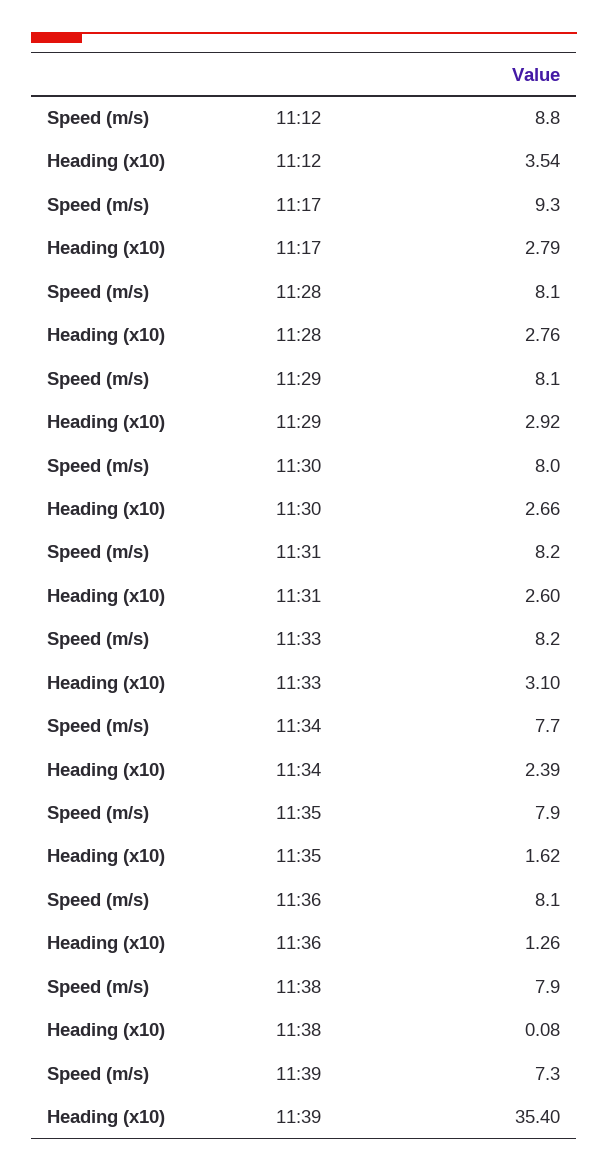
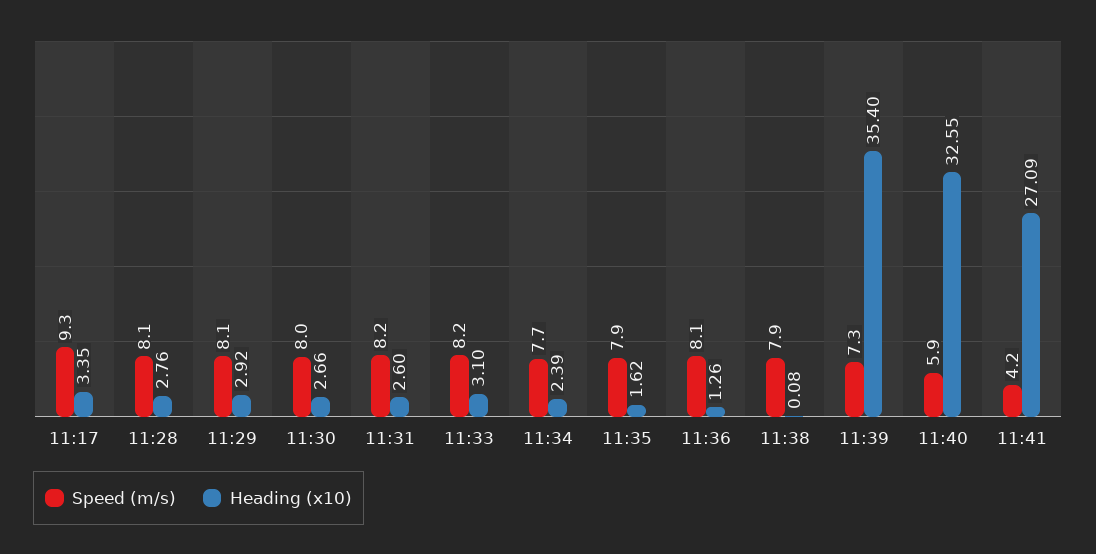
Speed (m/s), 11:12: 8.8 -> none
Heading (x10), 11:12: 3.54 -> none
Heading (x10), 11:17: 2.79 -> 3.35
Speed (m/s), 11:40: none -> 5.9
Heading (x10), 11:40: none -> 32.55
Speed (m/s), 11:41: none -> 4.2
Heading (x10), 11:41: none -> 27.09

